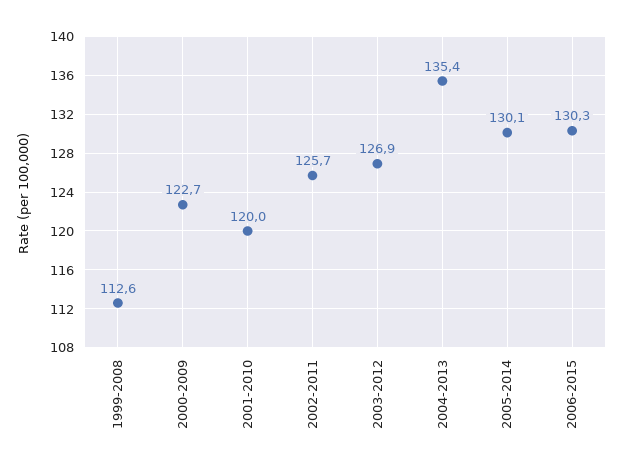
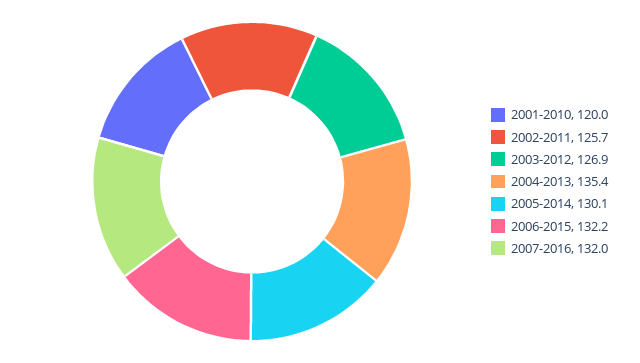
1999-2008: 112.6 -> none
2000-2009: 122.7 -> none
2006-2015: 130.3 -> 132.2
2007-2016: none -> 132

